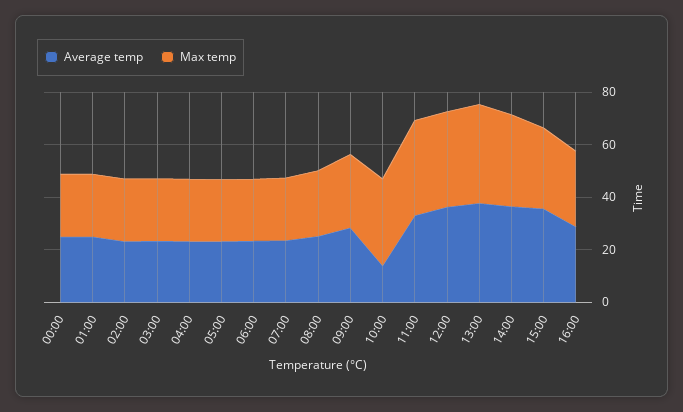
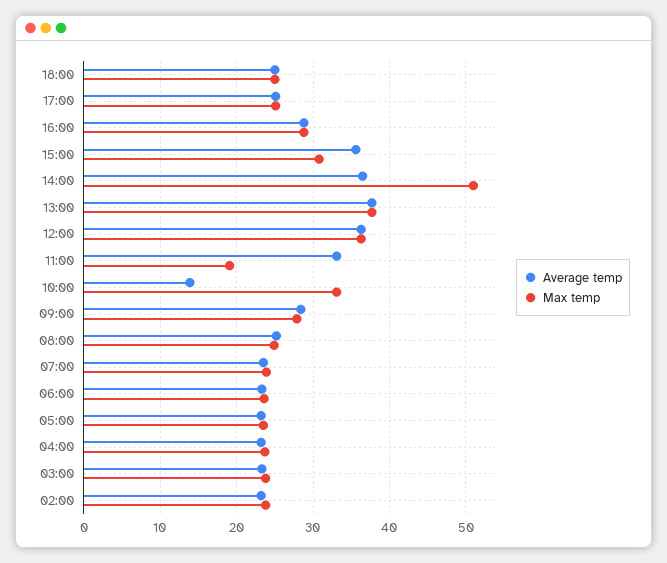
Average temp, 00:00: 25 -> none
Max temp, 00:00: 25 -> none
Average temp, 01:00: 25 -> none
Max temp, 01:00: 25 -> none
Max temp, 11:00: 35 -> 19
Max temp, 14:00: 35 -> 51
Average temp, 18:00: none -> 25
Max temp, 18:00: none -> 25
Average temp, 17:00: none -> 25
Max temp, 17:00: none -> 25

